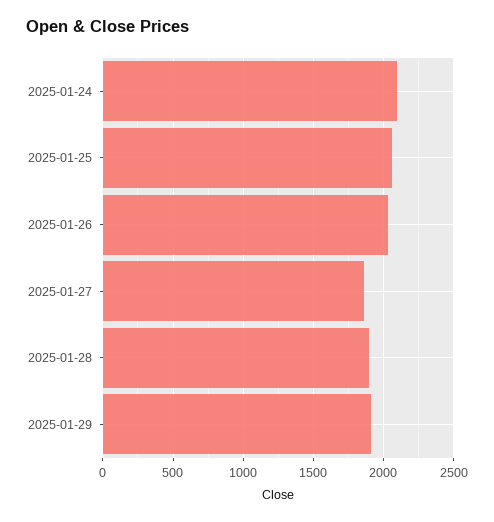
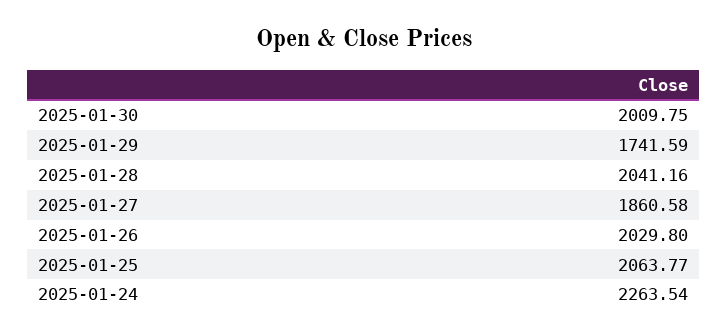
2025-01-24: 2100 -> 2263.54
2025-01-28: 1900 -> 2041.16
2025-01-29: 1900 -> 1741.59
2025-01-30: none -> 2009.75

